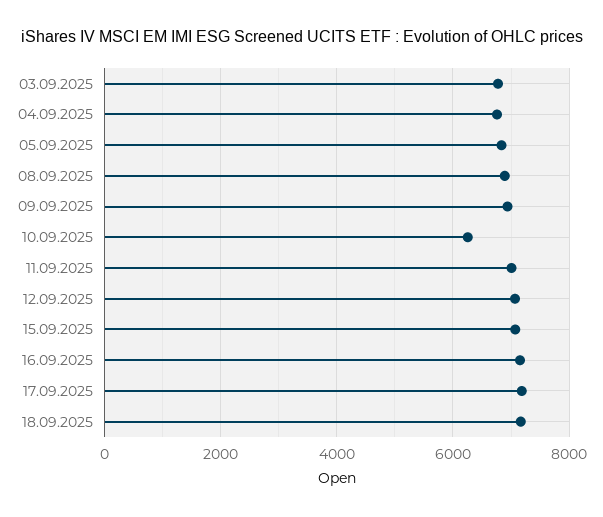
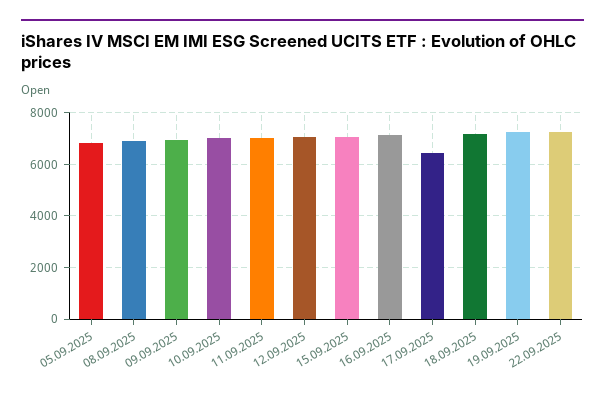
03.09.2025: 6800 -> none
04.09.2025: 6800 -> none
10.09.2025: 6200 -> 7000
17.09.2025: 7200 -> 6500
19.09.2025: none -> 7250
22.09.2025: none -> 7250

